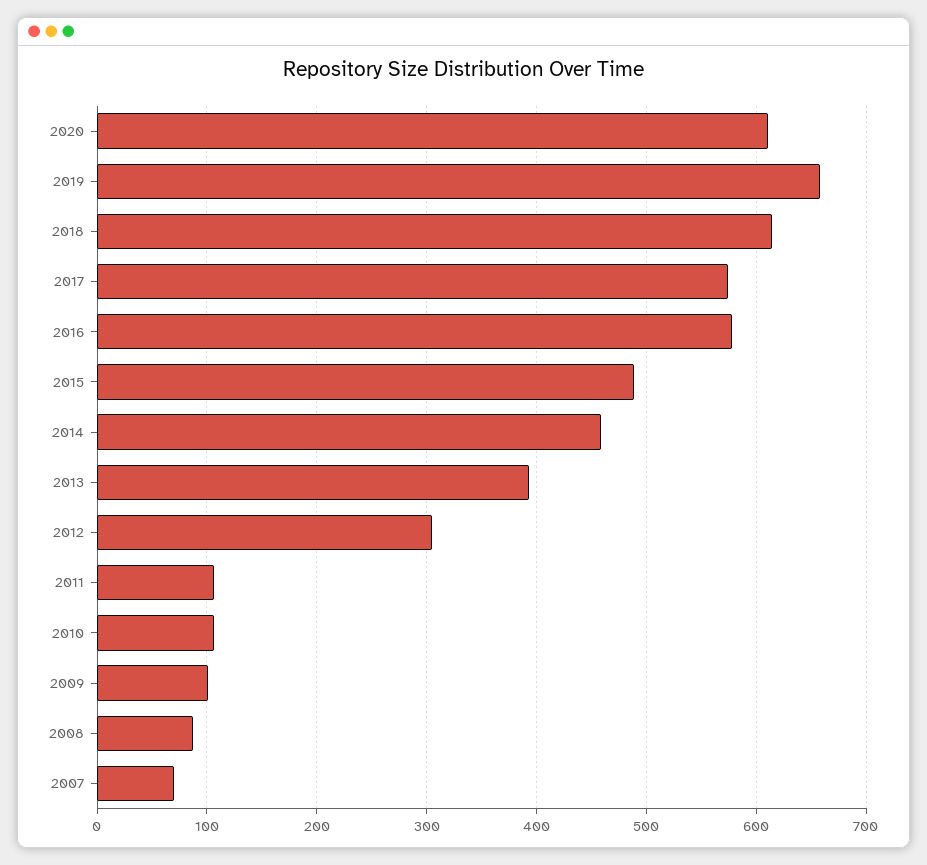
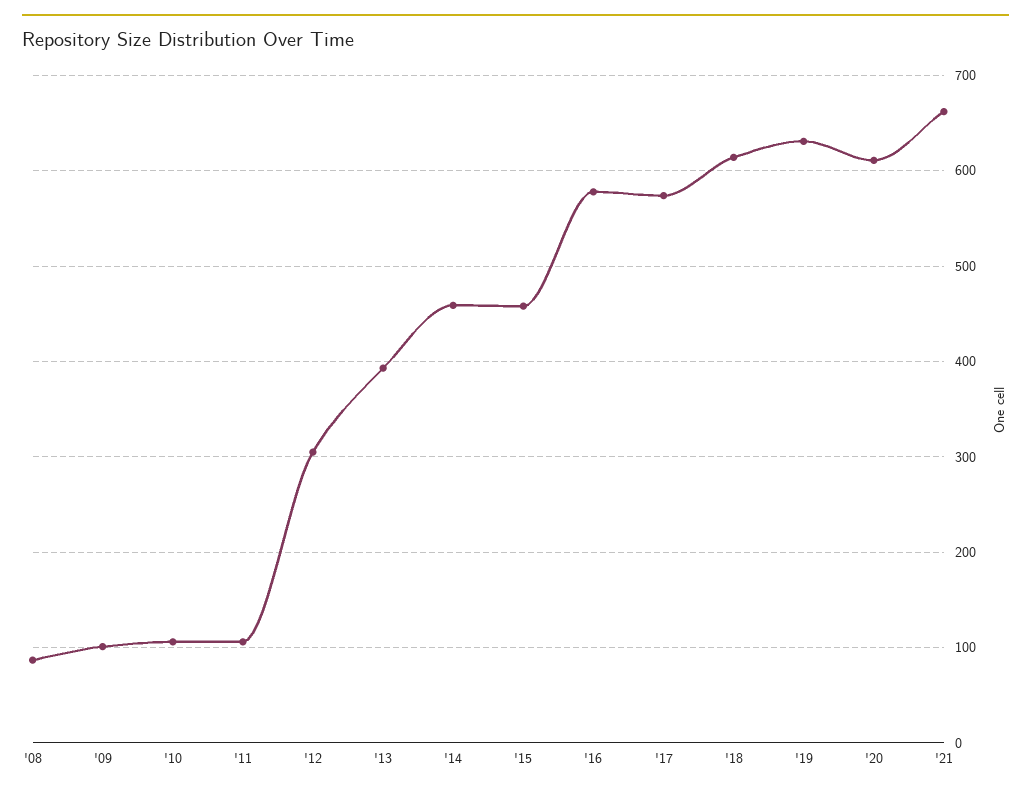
2019: 660 -> 630
2015: 490 -> 460
2007: 70 -> none
'21: none -> 660

